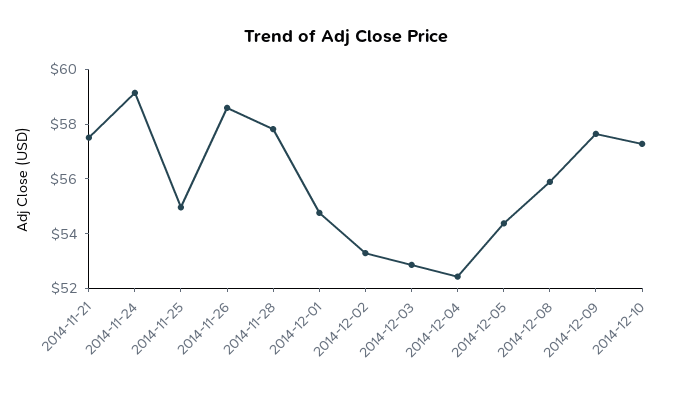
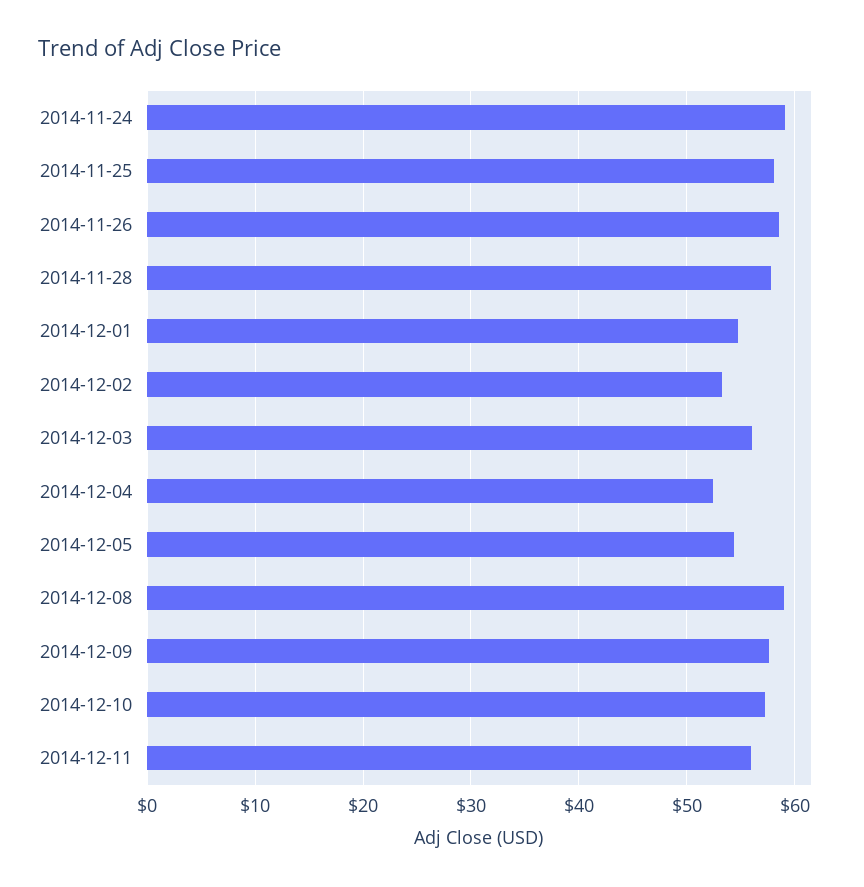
2014-11-21: 57.5 -> none
2014-11-25: 55 -> 58
2014-12-03: 53 -> 56
2014-12-08: 56 -> 59
2014-12-11: none -> 56

